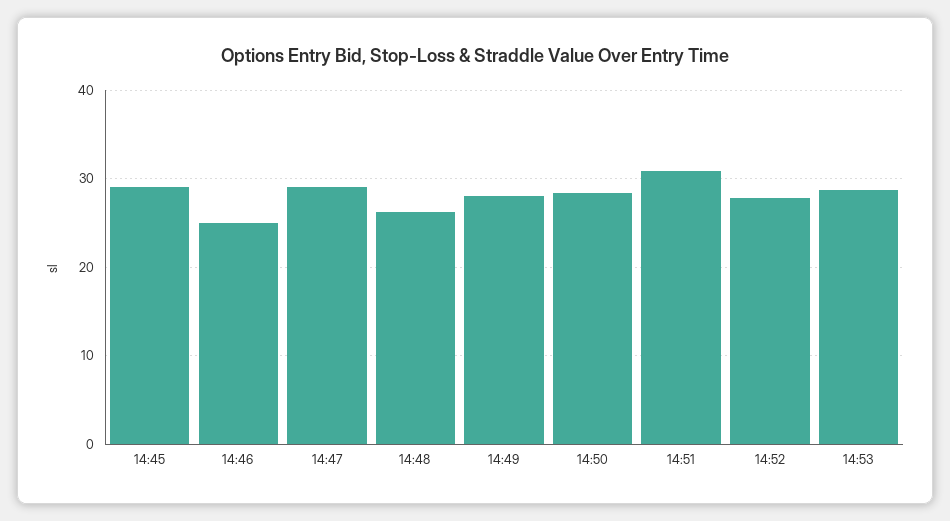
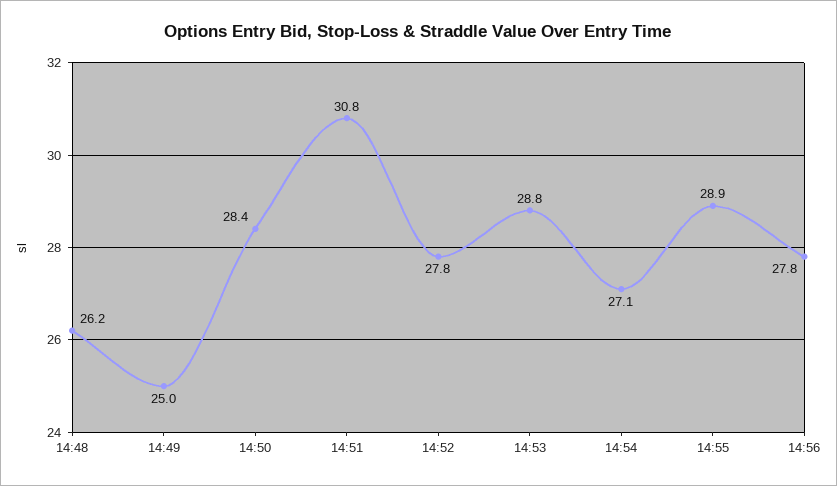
14:45: 29 -> none
14:46: 25 -> none
14:47: 29 -> none
14:49: 28 -> 25
14:54: none -> 27.1
14:55: none -> 28.9
14:56: none -> 27.8

